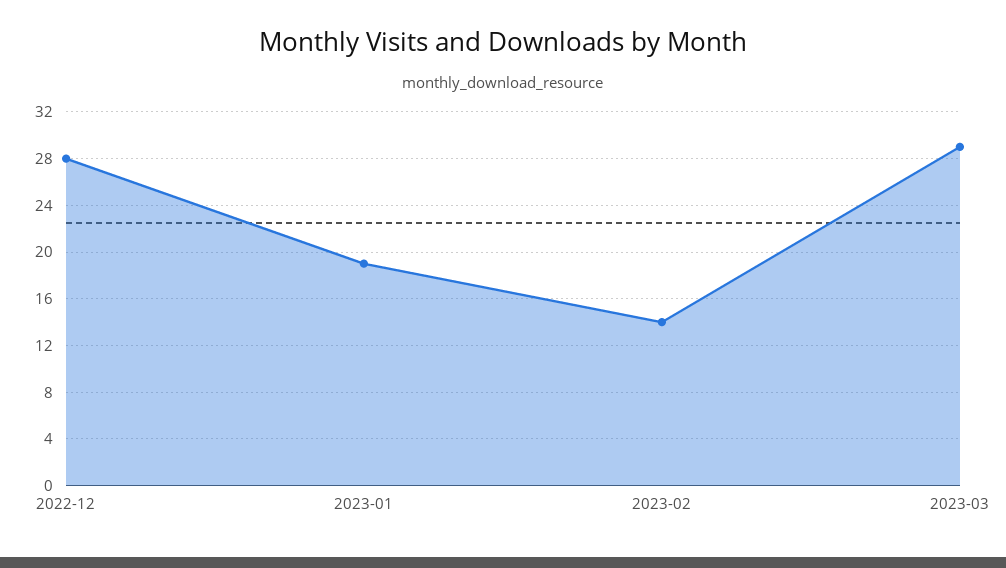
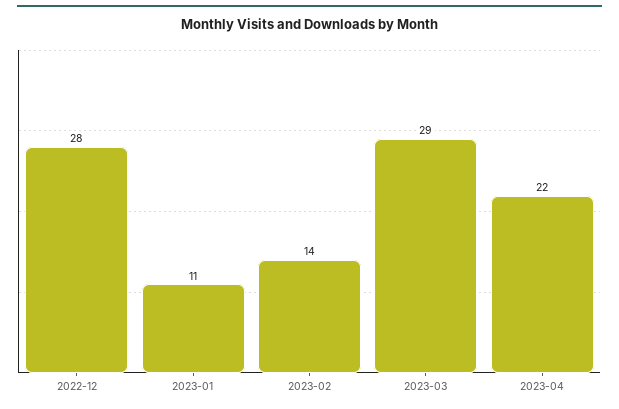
2023-01: 19 -> 11
2023-04: none -> 22

